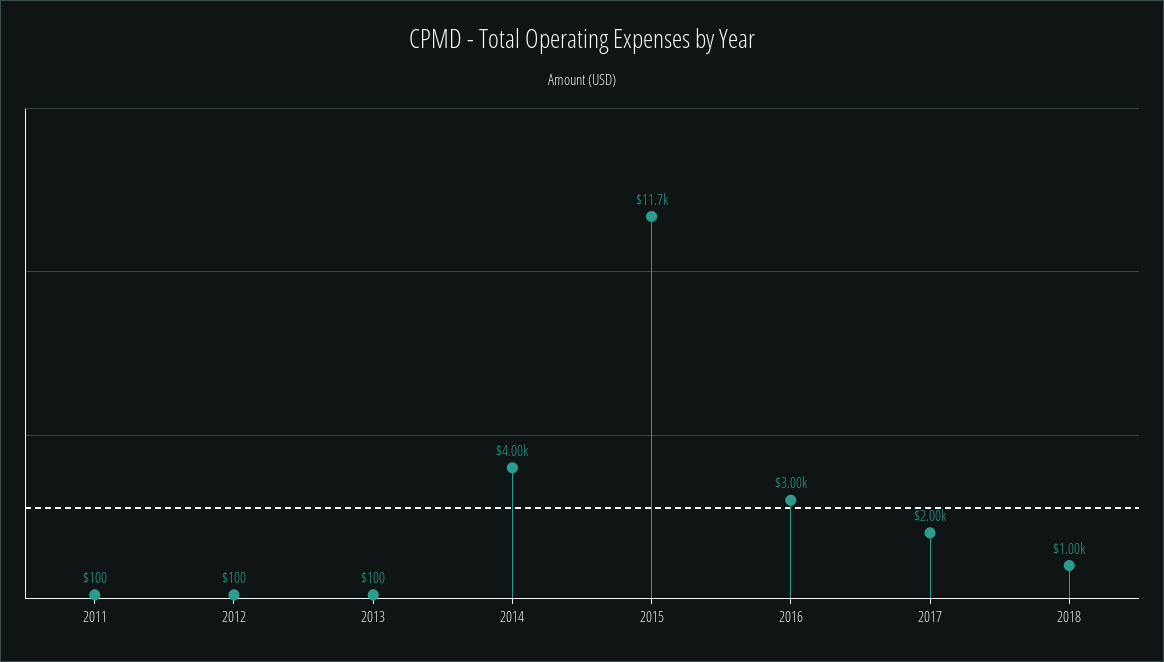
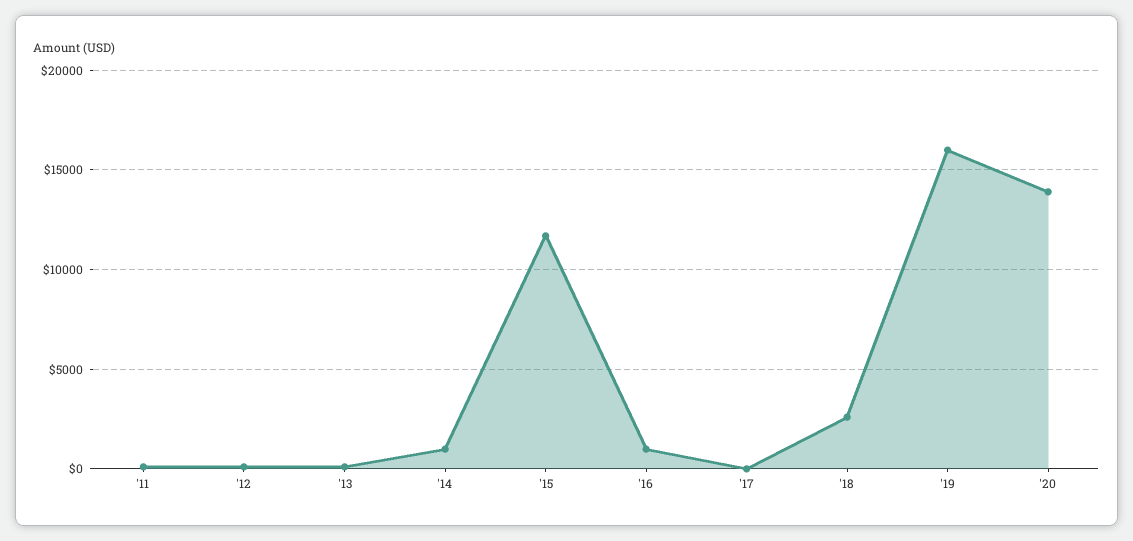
2014: 4000 -> 1000
2016: 3000 -> 1000
2017: 2000 -> 0
2018: 1000 -> 2500
'19: none -> 16000
'20: none -> 14000

